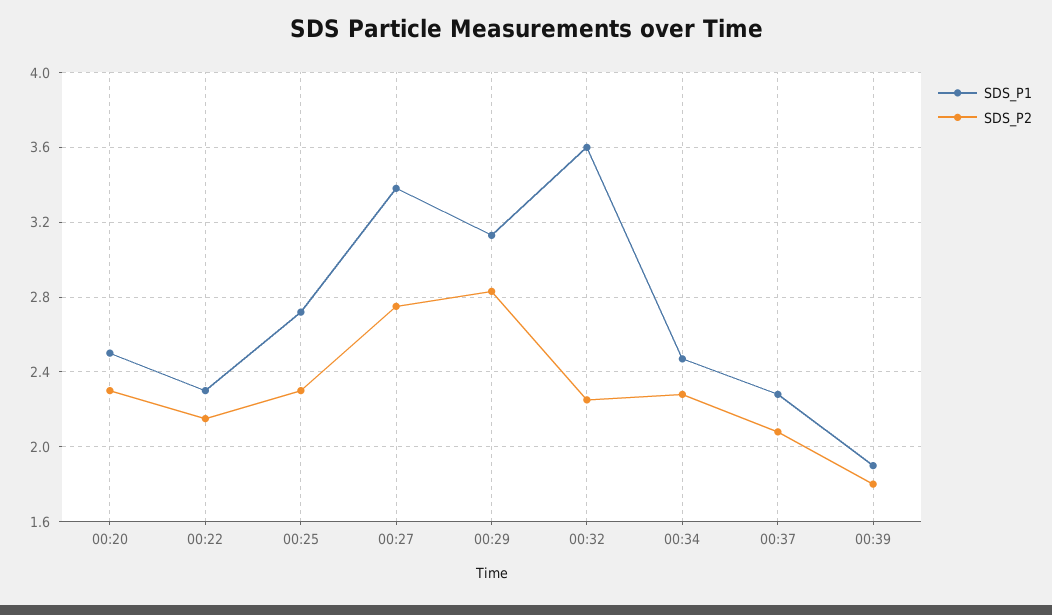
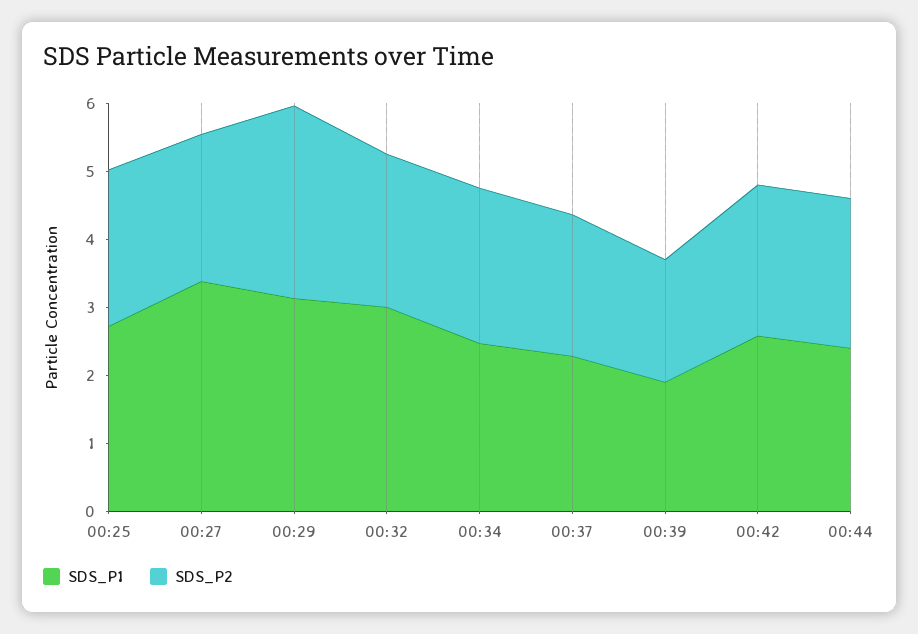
SDS_P1, 00:20: 2.5 -> none
SDS_P2, 00:20: 2.3 -> none
SDS_P1, 00:22: 2.3 -> none
SDS_P2, 00:22: 2.15 -> none
SDS_P2, 00:27: 2.75 -> 2.2
SDS_P1, 00:32: 3.6 -> 3
SDS_P1, 00:42: none -> 2.6
SDS_P2, 00:42: none -> 2.2
SDS_P1, 00:44: none -> 2.4
SDS_P2, 00:44: none -> 2.2

